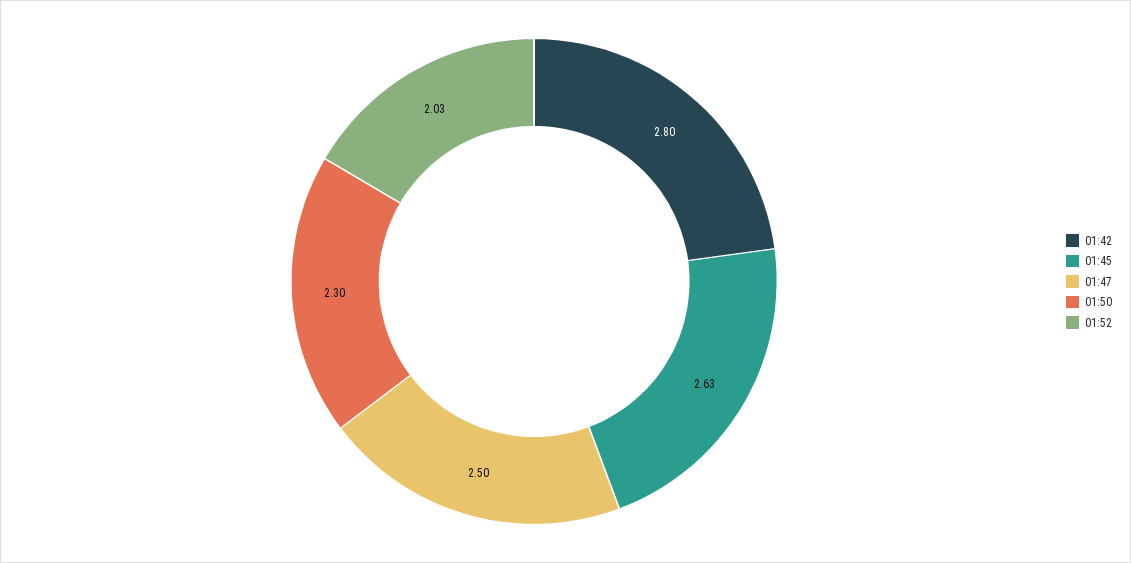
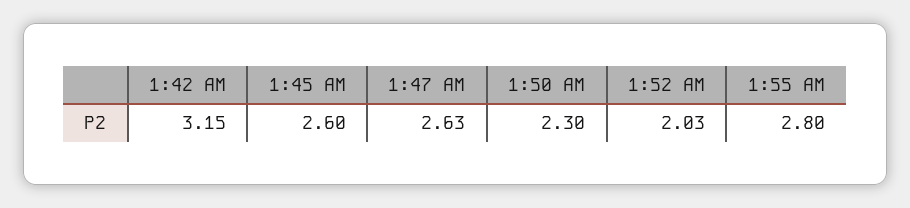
01:42: 2.8 -> 3.15
01:45: 2.63 -> 2.6
01:47: 2.5 -> 2.63
1:55 AM: none -> 2.8

